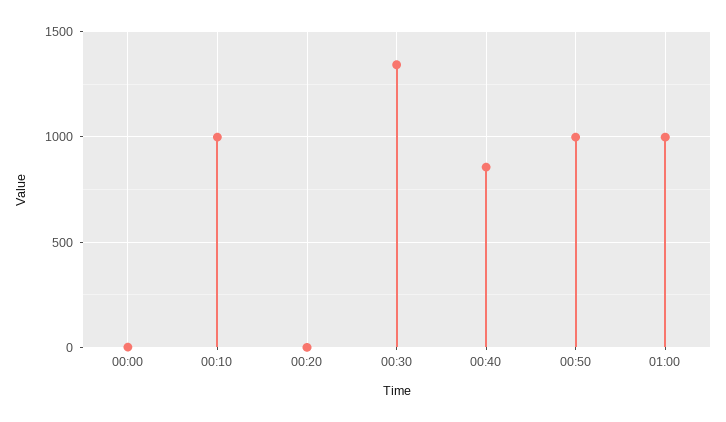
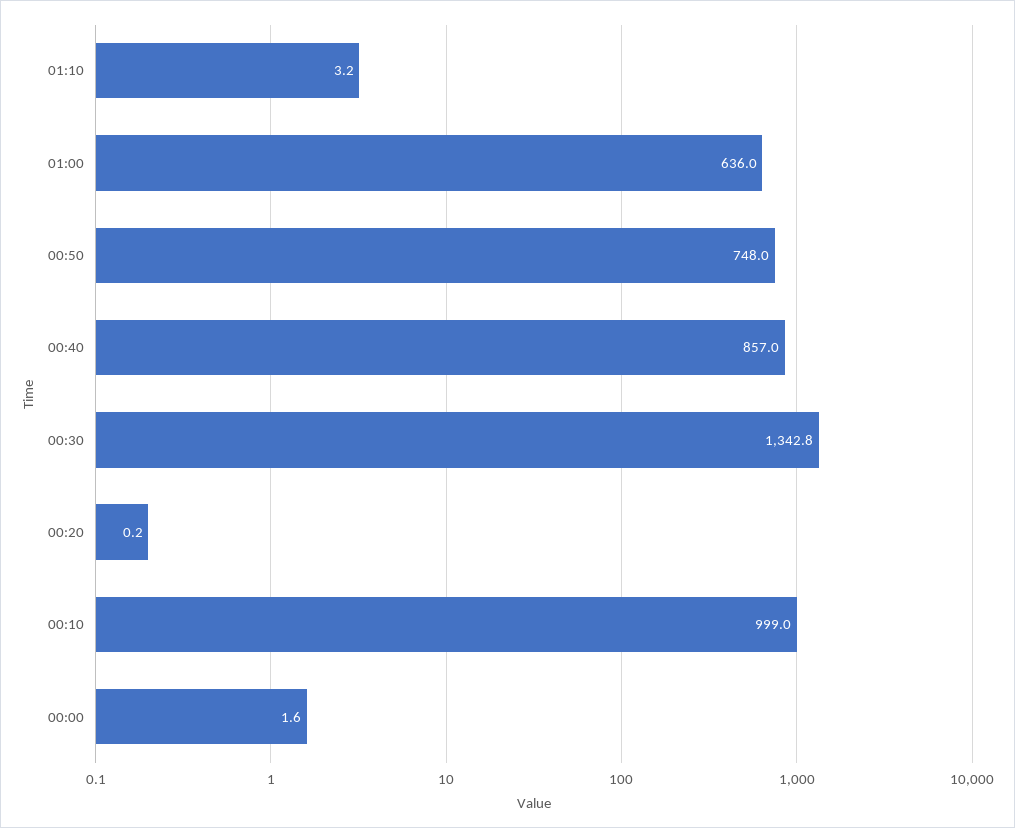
00:50: 1000 -> 748
01:00: 1000 -> 636
01:10: none -> 3.2

